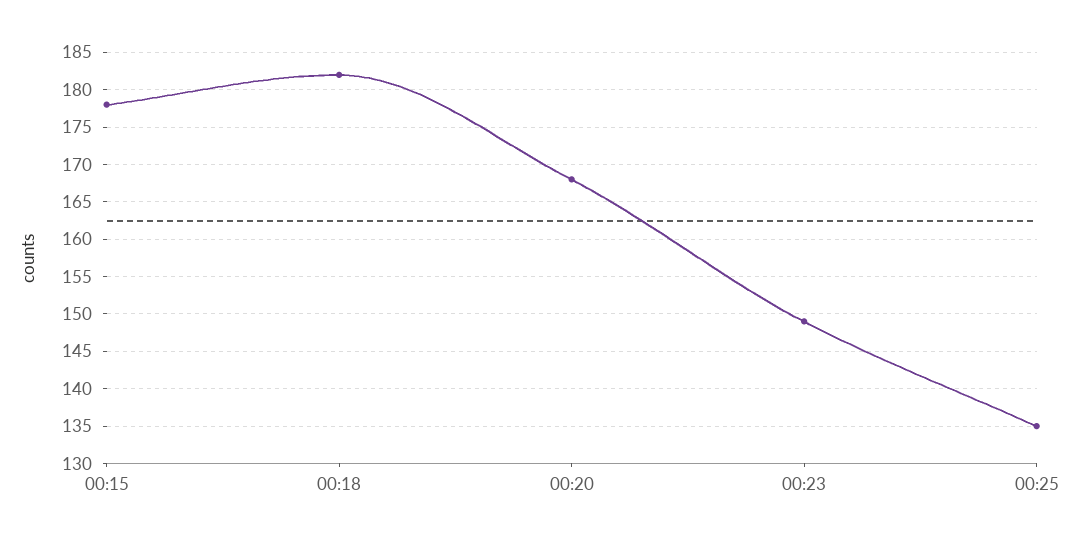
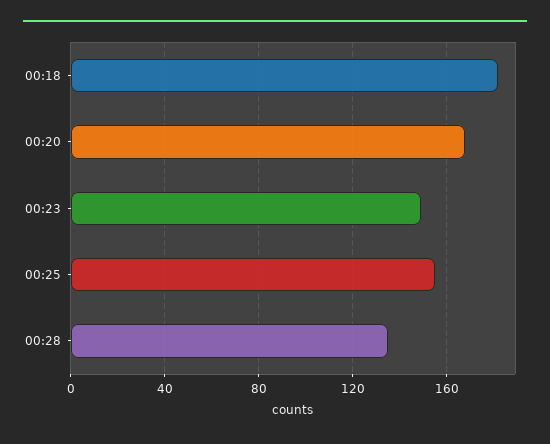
00:15: 178 -> none
00:25: 135 -> 155
00:28: none -> 135

